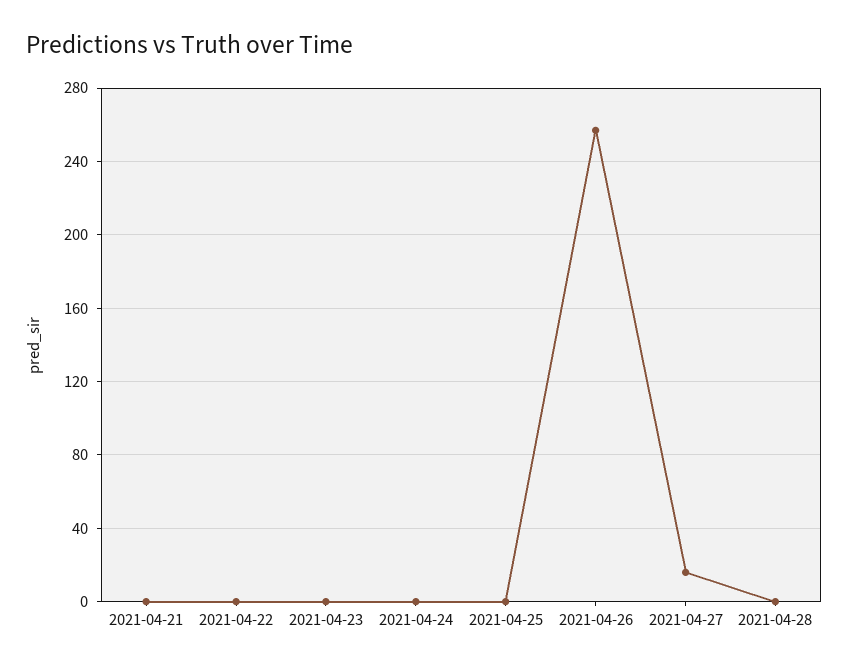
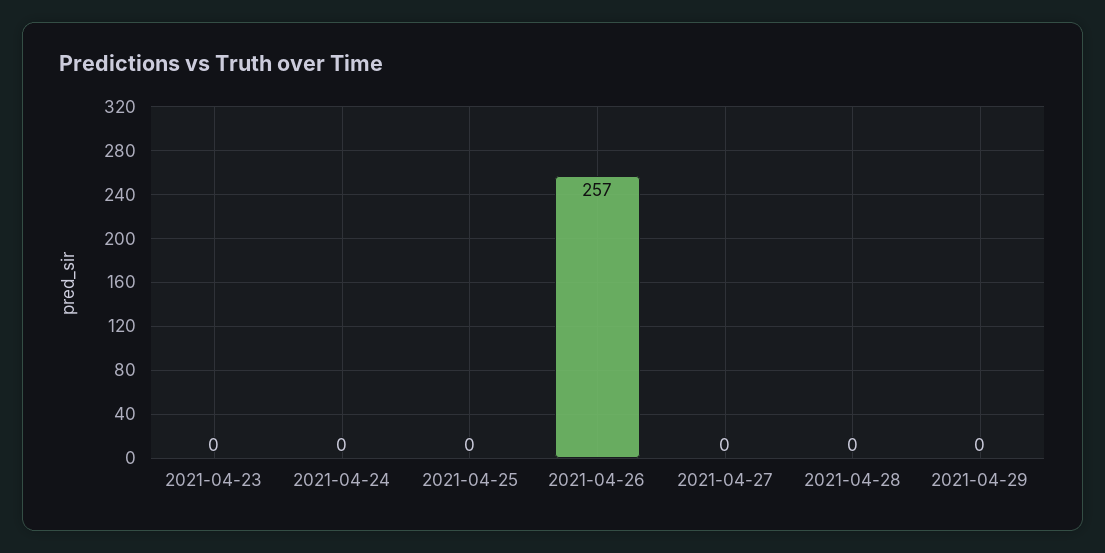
2021-04-21: 0 -> none
2021-04-22: 0 -> none
2021-04-27: 15 -> 0
2021-04-29: none -> 0

